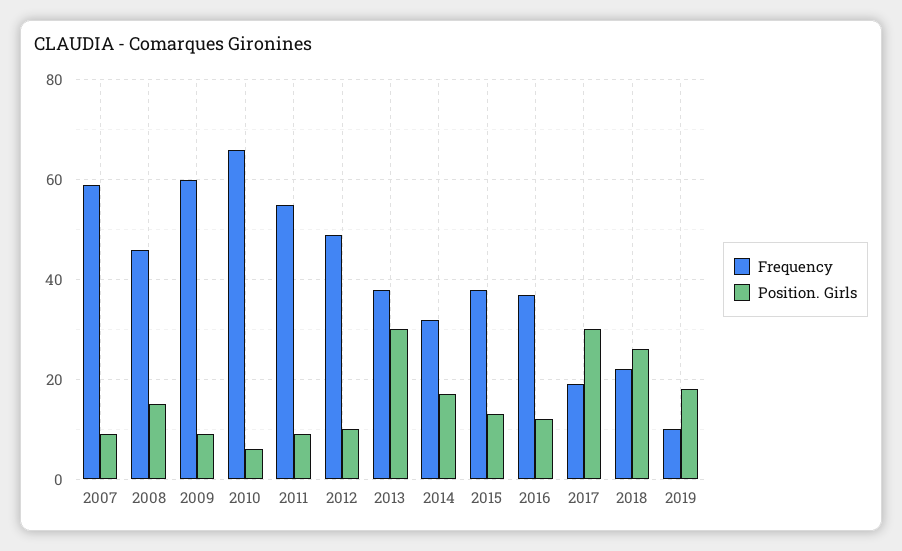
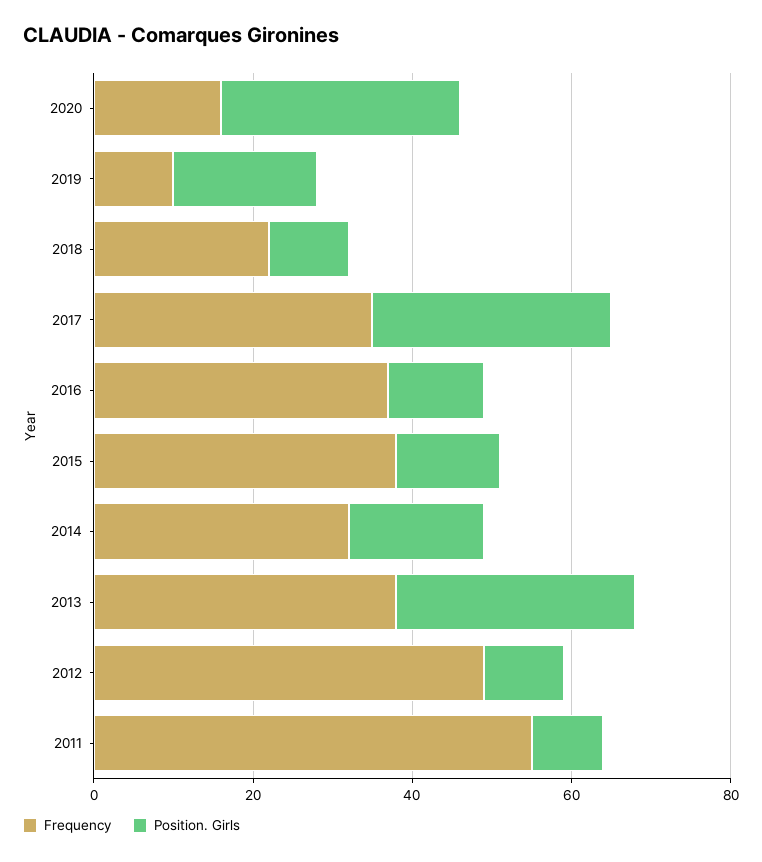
Frequency, 2007: 60 -> none
Position. Girls, 2007: 10 -> none
Frequency, 2008: 45 -> none
Position. Girls, 2008: 15 -> none
Frequency, 2009: 60 -> none
Position. Girls, 2009: 10 -> none
Frequency, 2010: 65 -> none
Position. Girls, 2010: 5 -> none
Frequency, 2017: 20 -> 35
Position. Girls, 2018: 25 -> 10
Frequency, 2020: none -> 15
Position. Girls, 2020: none -> 30

